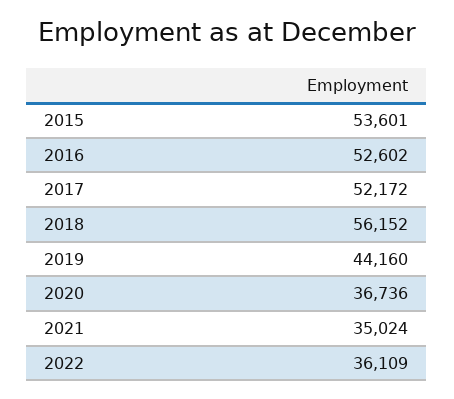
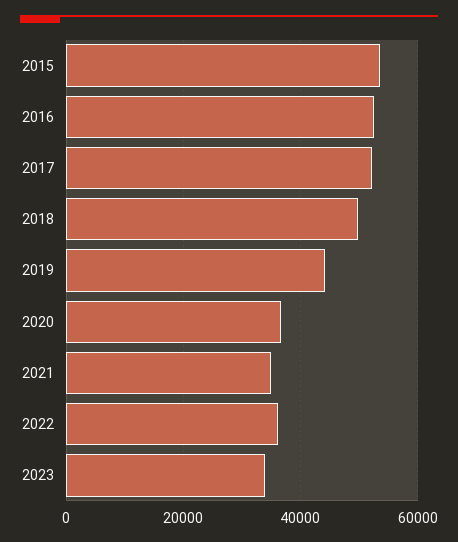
2018: 56152 -> 50000
2023: none -> 34000

